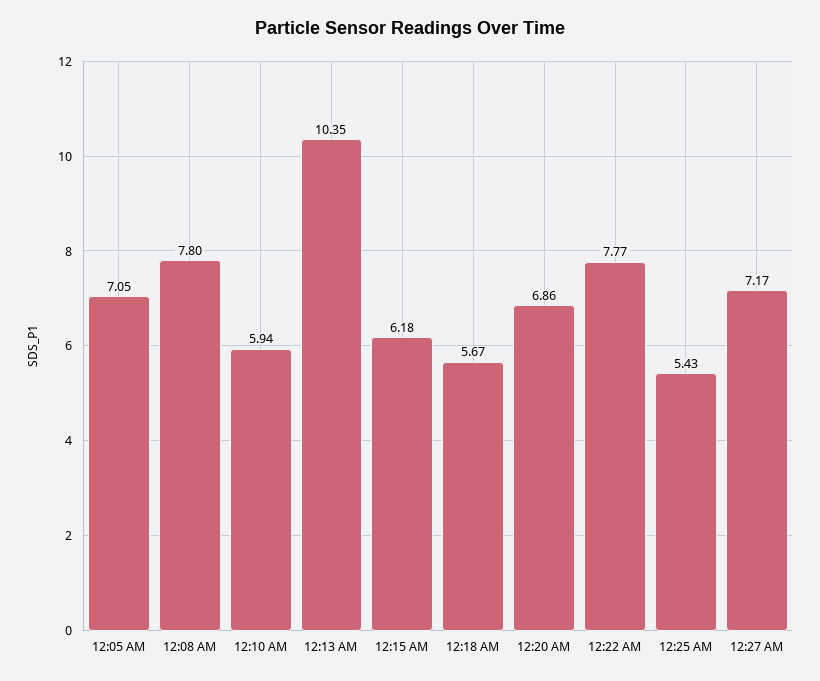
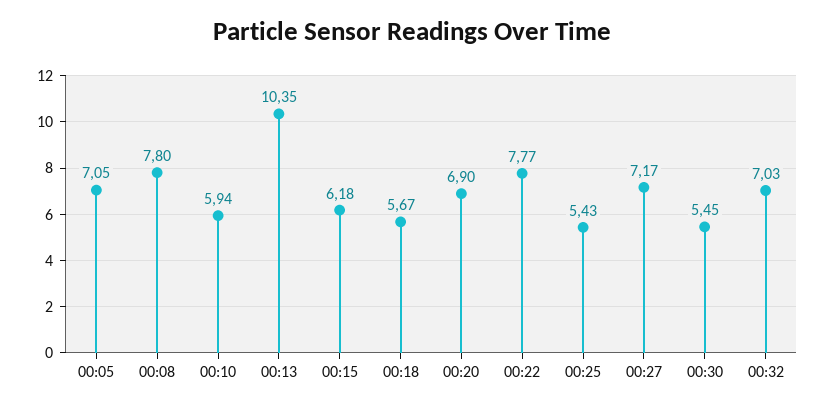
12:20 AM: 6.86 -> 6.9
00:30: none -> 5.45
00:32: none -> 7.03

